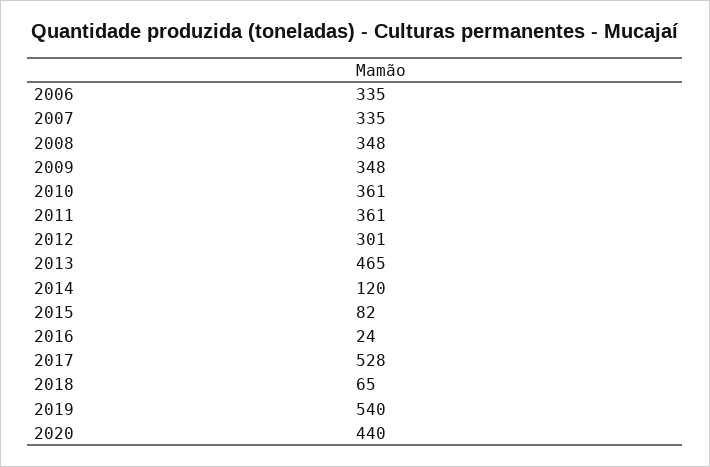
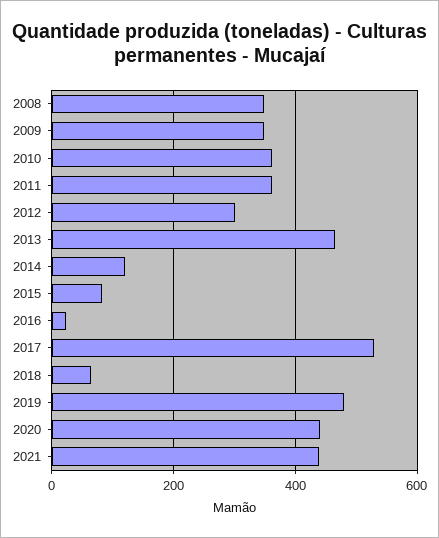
2006: 335 -> none
2007: 335 -> none
2019: 540 -> 480
2021: none -> 440

